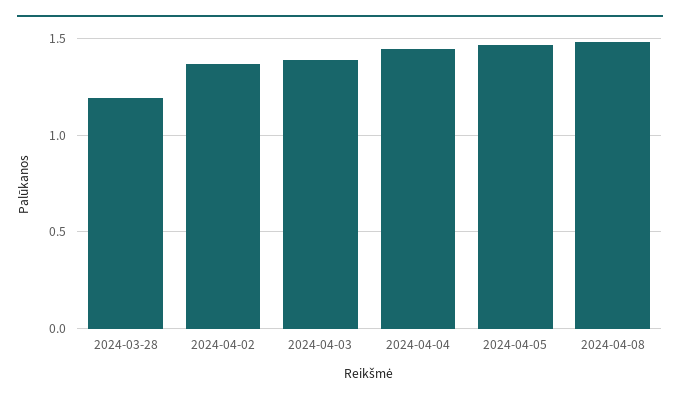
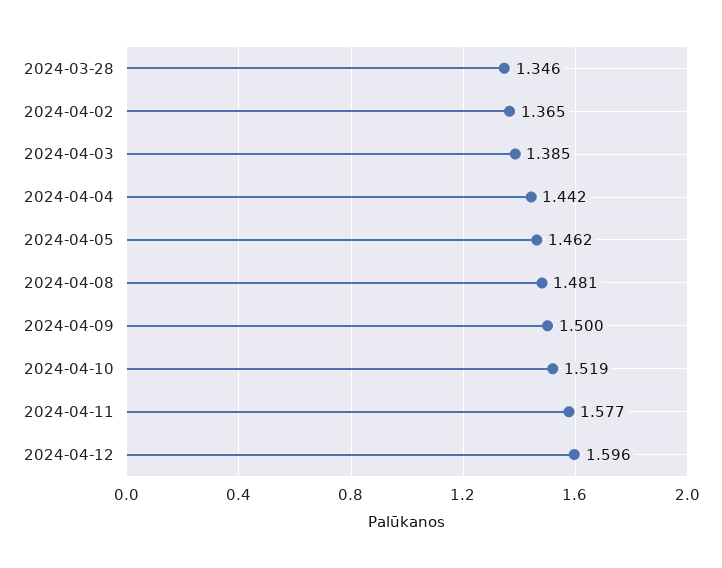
2024-03-28: 1.2 -> 1.346
2024-04-09: none -> 1.5
2024-04-10: none -> 1.519
2024-04-11: none -> 1.577
2024-04-12: none -> 1.596

